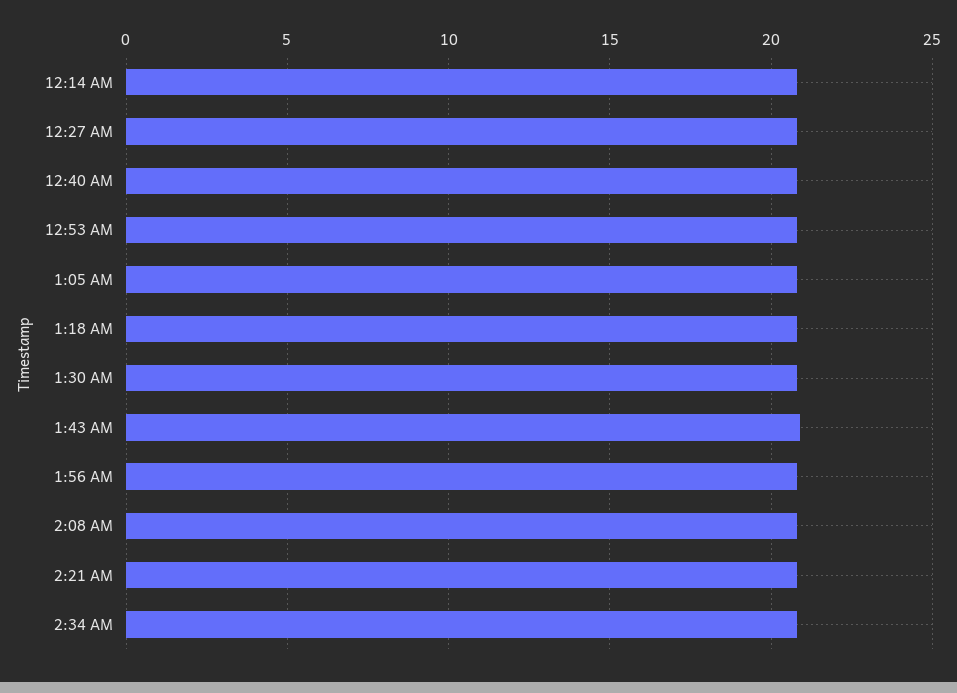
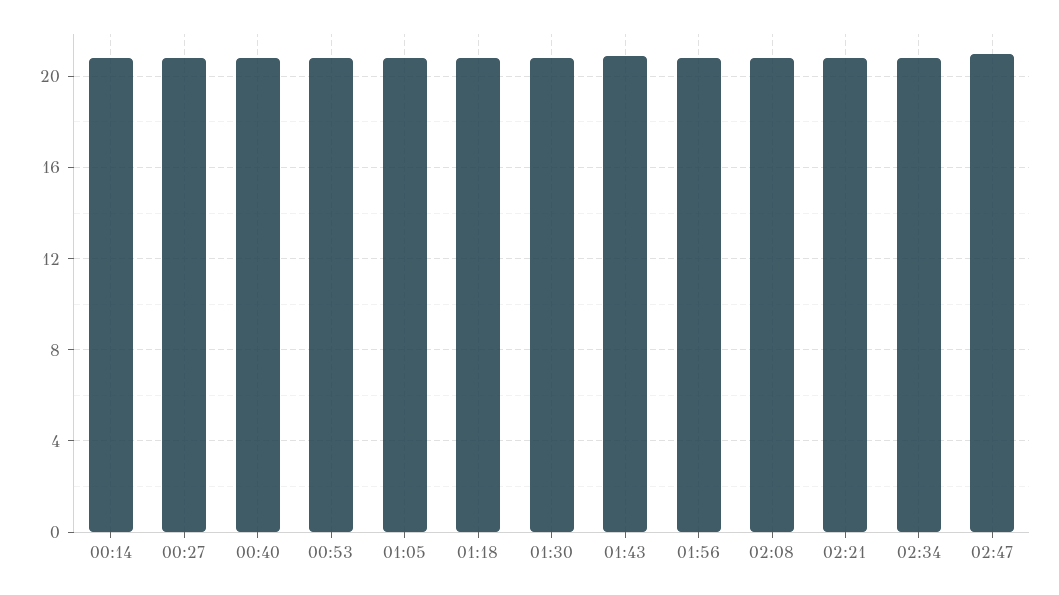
02:47: none -> 21

